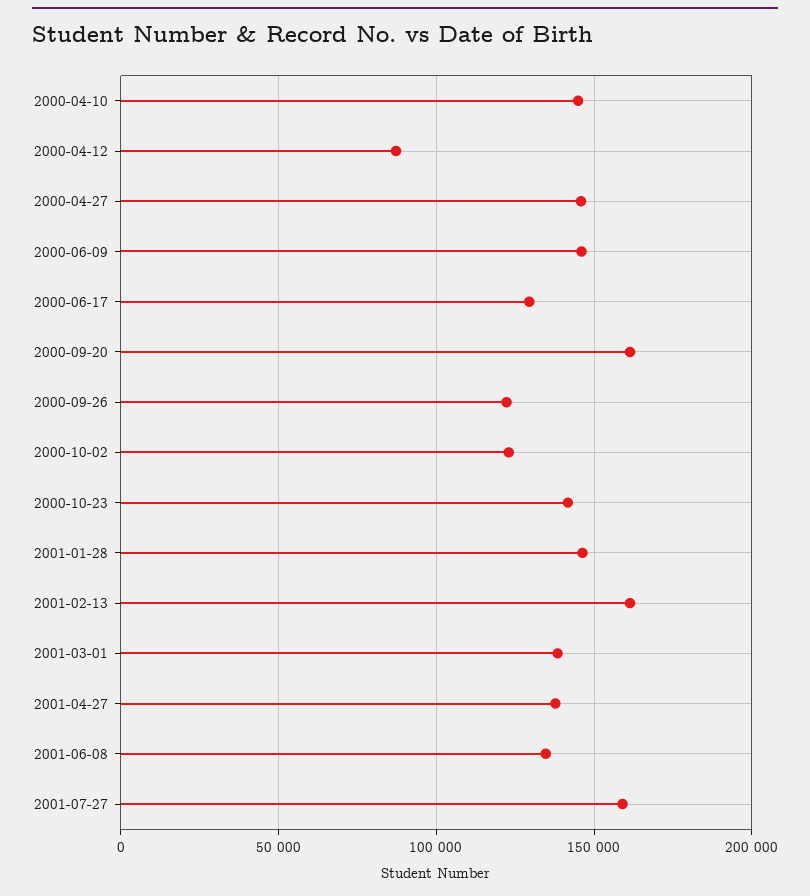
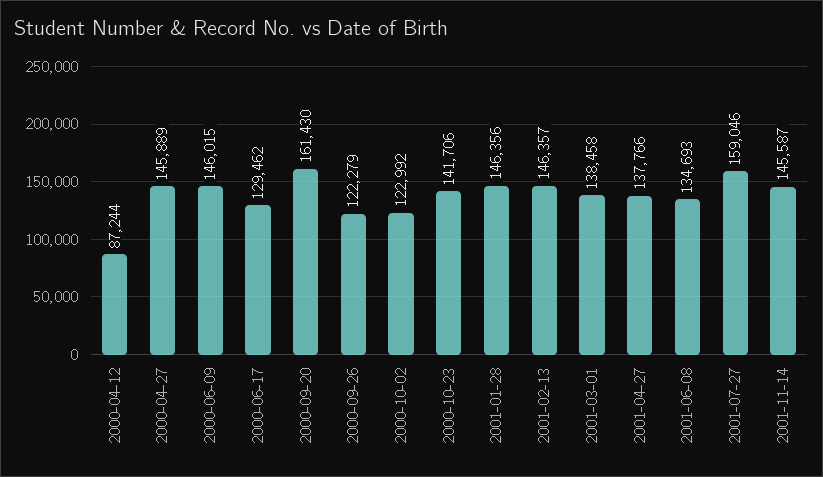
2000-04-10: 145000 -> none
2001-02-13: 160000 -> 146357
2001-11-14: none -> 145587

